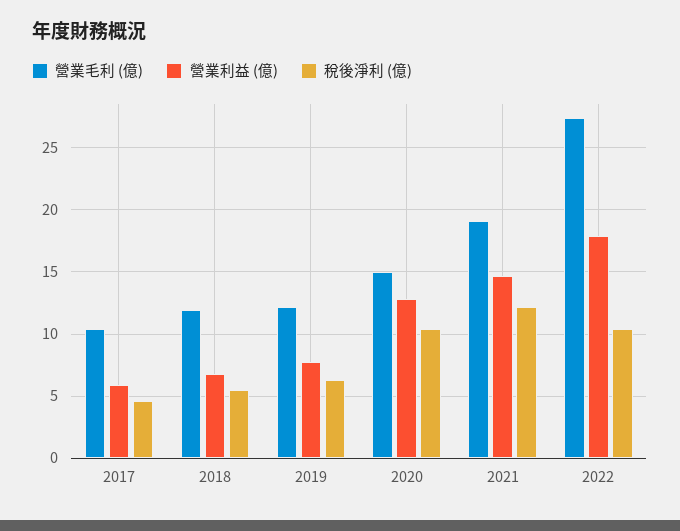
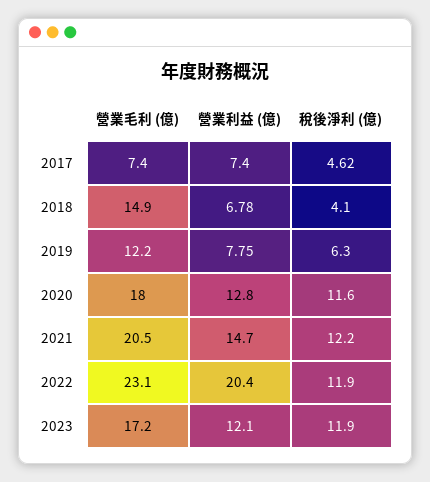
營業毛利 (億), 2017: 10.5 -> 7.4
營業利益 (億), 2017: 6 -> 7.4
營業毛利 (億), 2018: 12 -> 14.9
稅後淨利 (億), 2018: 5.5 -> 4.1
營業毛利 (億), 2020: 15 -> 18
稅後淨利 (億), 2020: 10.5 -> 11.6
營業毛利 (億), 2021: 19 -> 20.5
營業毛利 (億), 2022: 27.5 -> 23.1
營業利益 (億), 2022: 18 -> 20.4
稅後淨利 (億), 2022: 10.5 -> 11.9
營業毛利 (億), 2023: none -> 17.2
營業利益 (億), 2023: none -> 12.1
稅後淨利 (億), 2023: none -> 11.9

